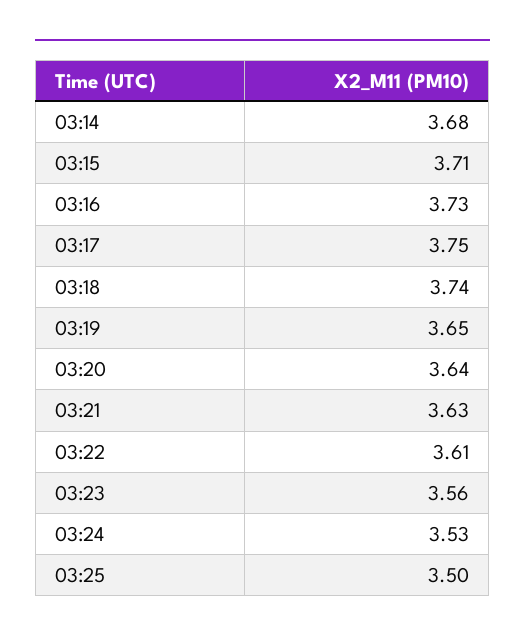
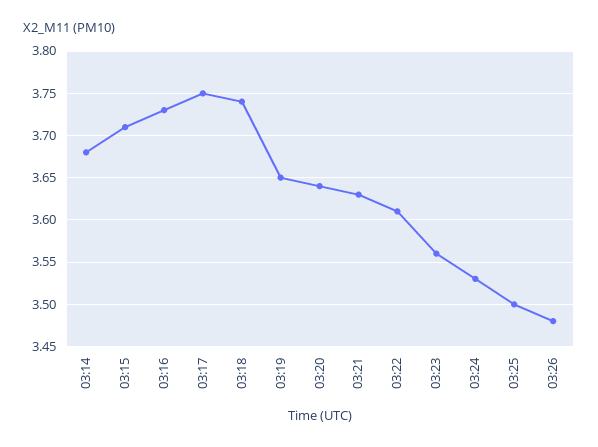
03:26: none -> 3.48

